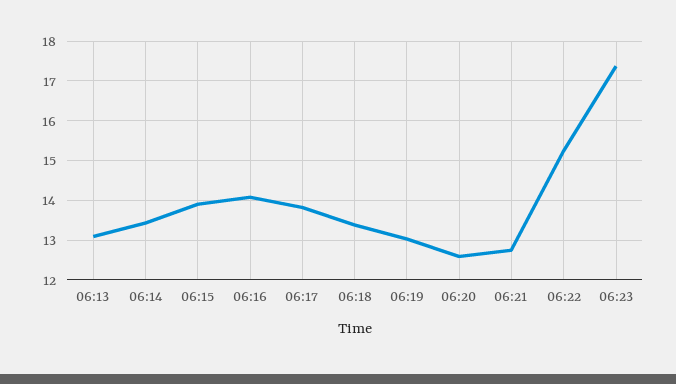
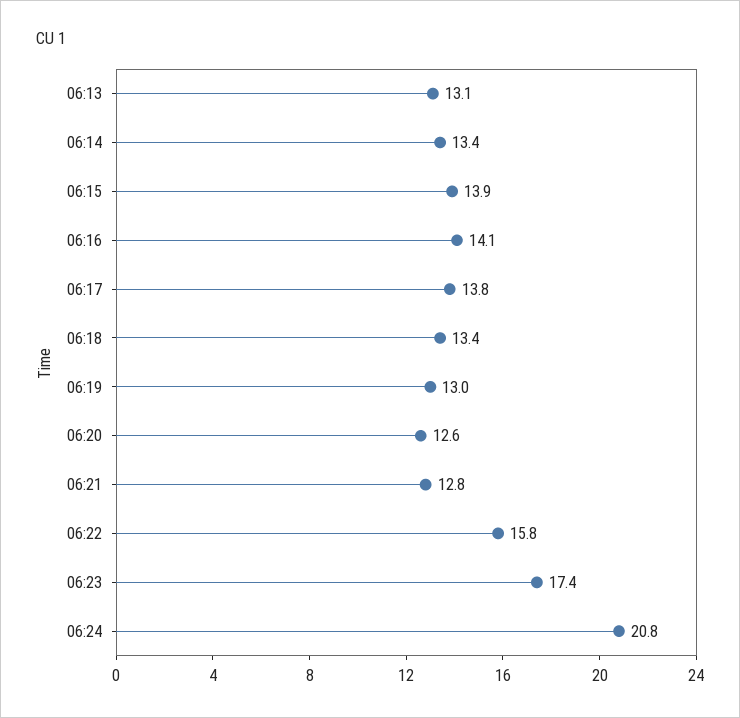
06:22: 15.2 -> 15.8
06:24: none -> 20.8

